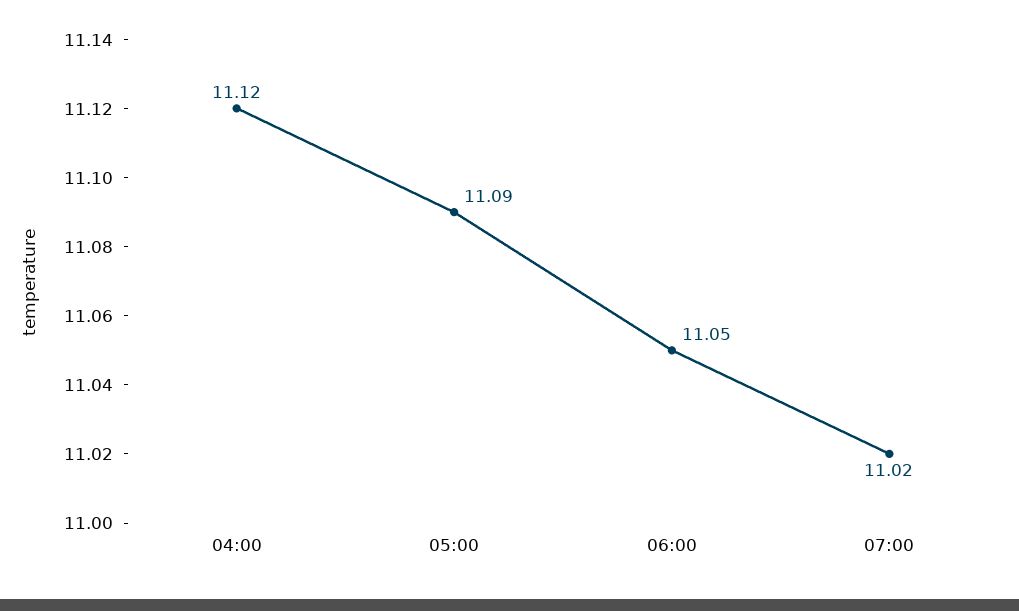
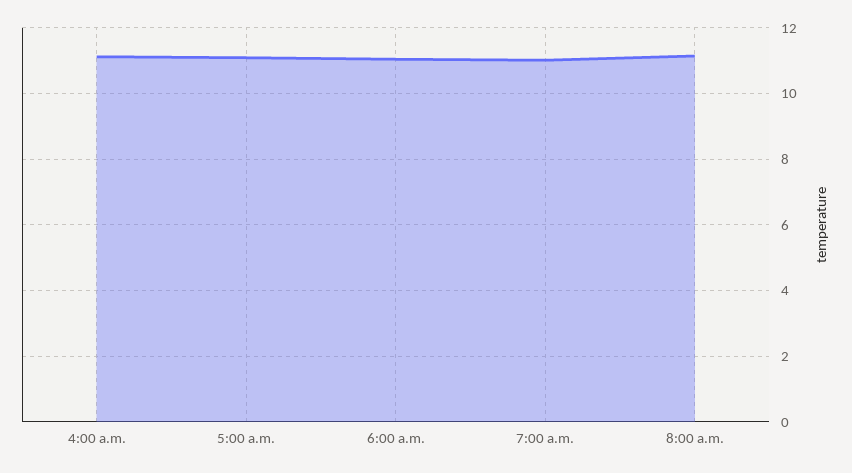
8:00 a.m.: none -> 11.2

